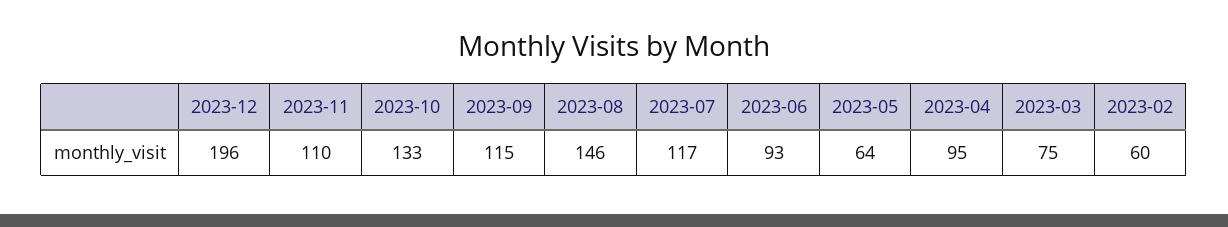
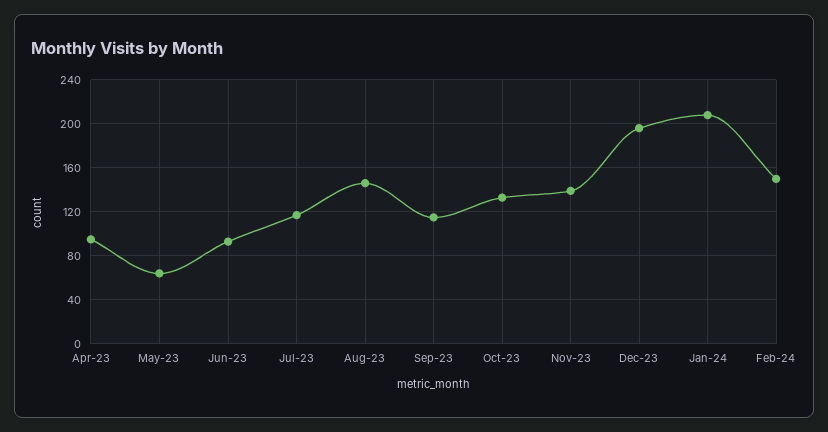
2023-11: 110 -> 140
2023-03: 75 -> none
2023-02: 60 -> none
Jan-24: none -> 210
Feb-24: none -> 150

